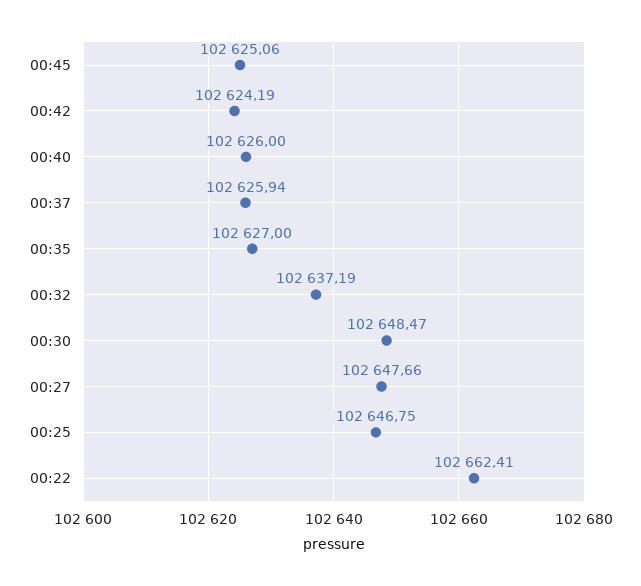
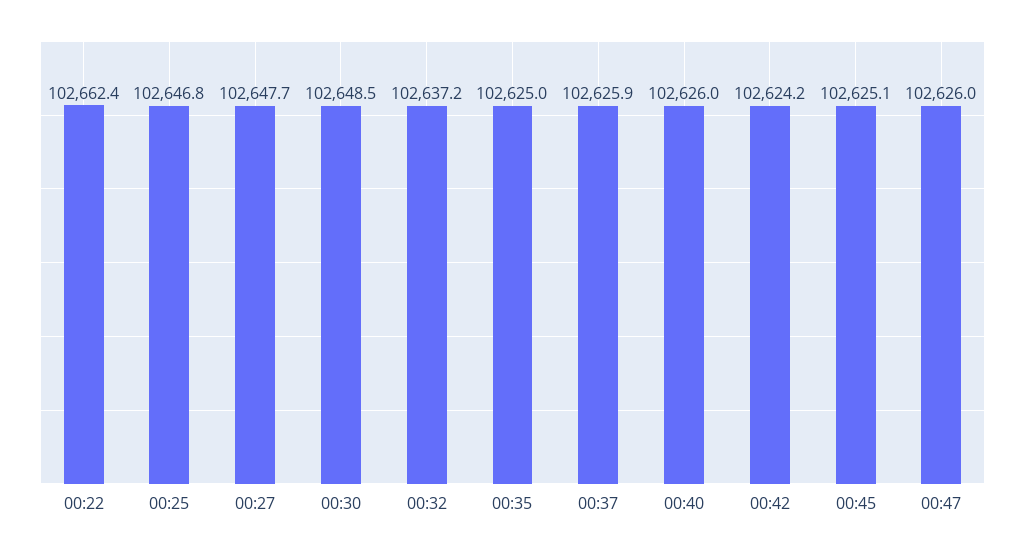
00:35: 102627 -> 102625
00:47: none -> 102626

